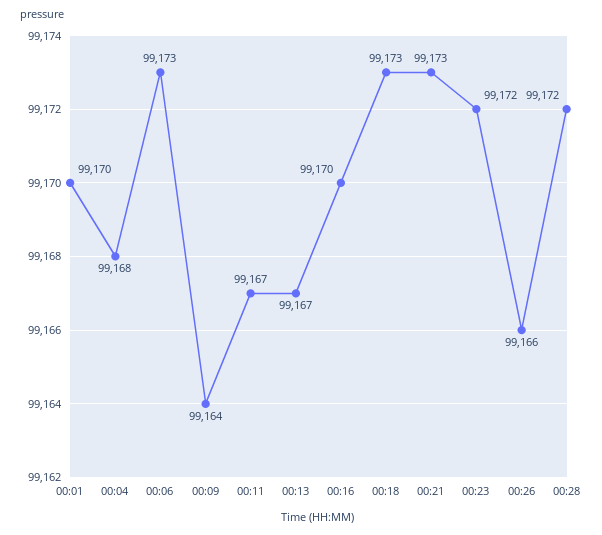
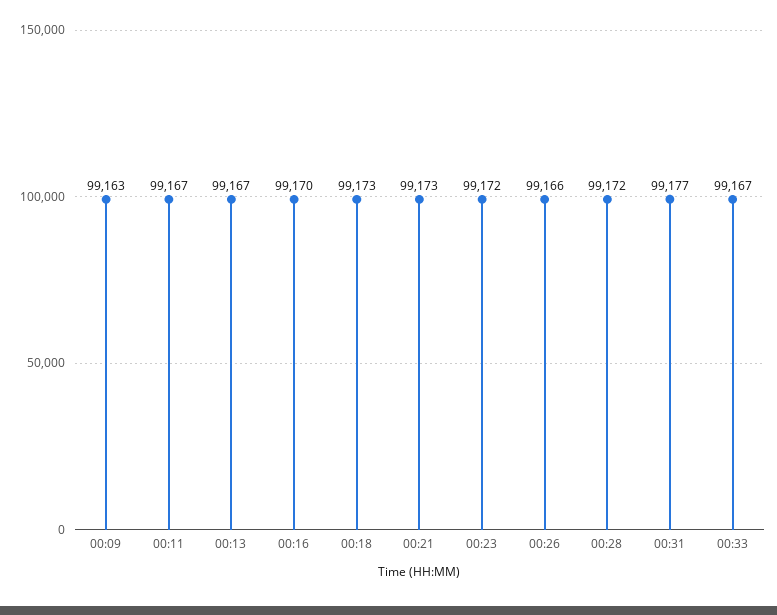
00:01: 99170 -> none
00:04: 99168 -> none
00:06: 99173 -> none
00:09: 99164 -> 99163
00:31: none -> 99177
00:33: none -> 99167

